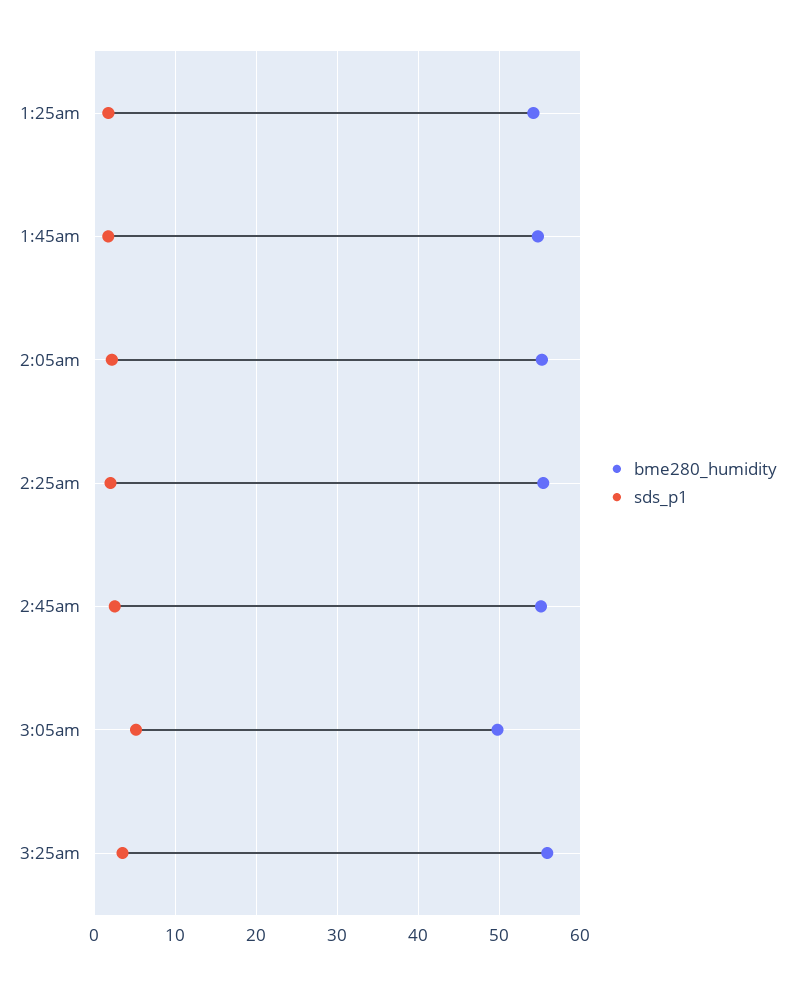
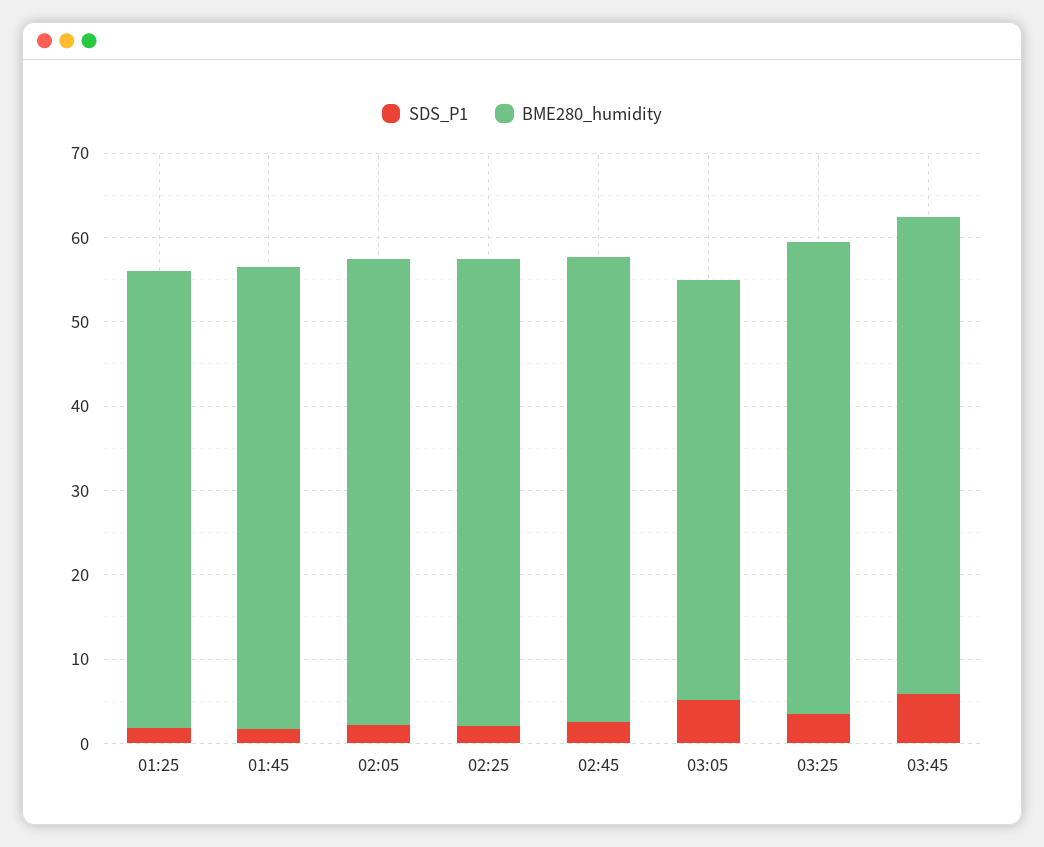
sds_p1, 03:45: none -> 6
bme280_humidity, 03:45: none -> 56

